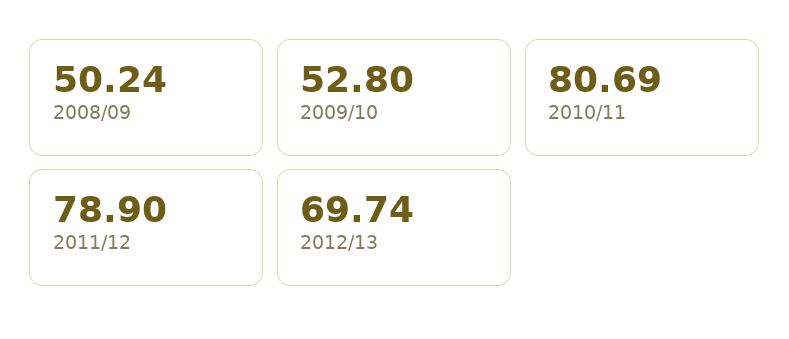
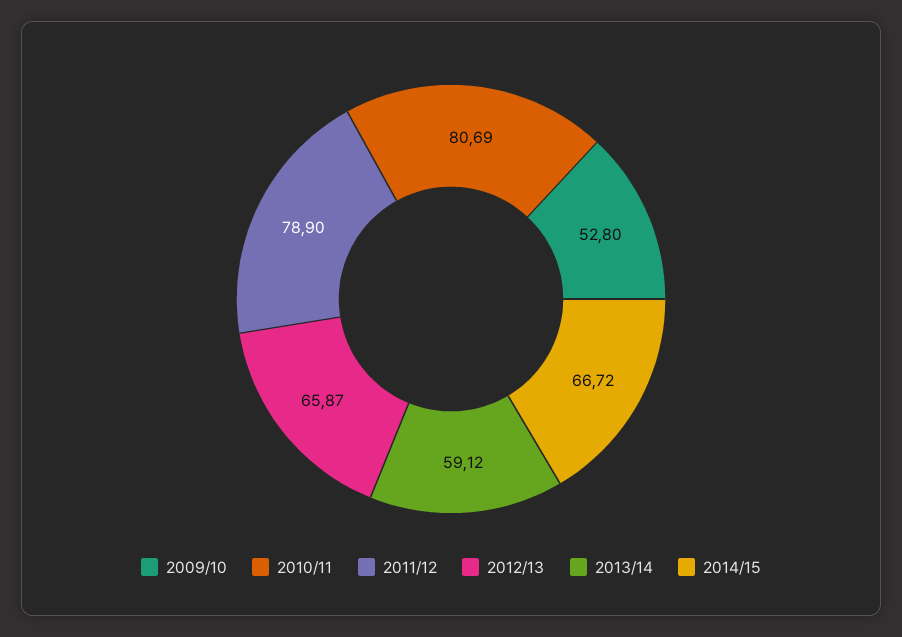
2008/09: 50.24 -> none
2012/13: 69.74 -> 65.87
2013/14: none -> 59.12
2014/15: none -> 66.72

